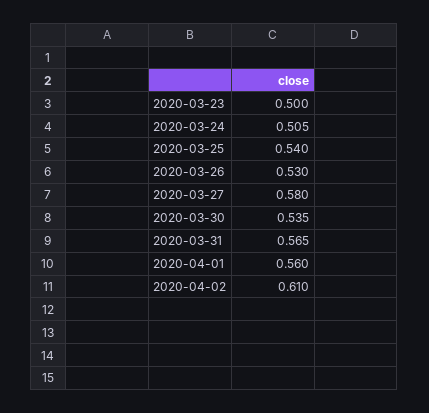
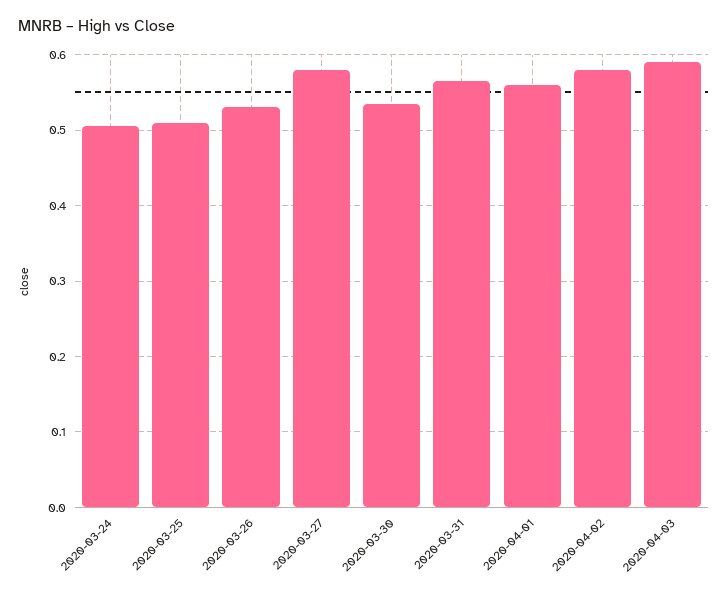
2020-03-23: 0.5 -> none
2020-03-25: 0.54 -> 0.51
2020-04-02: 0.61 -> 0.58
2020-04-03: none -> 0.59

